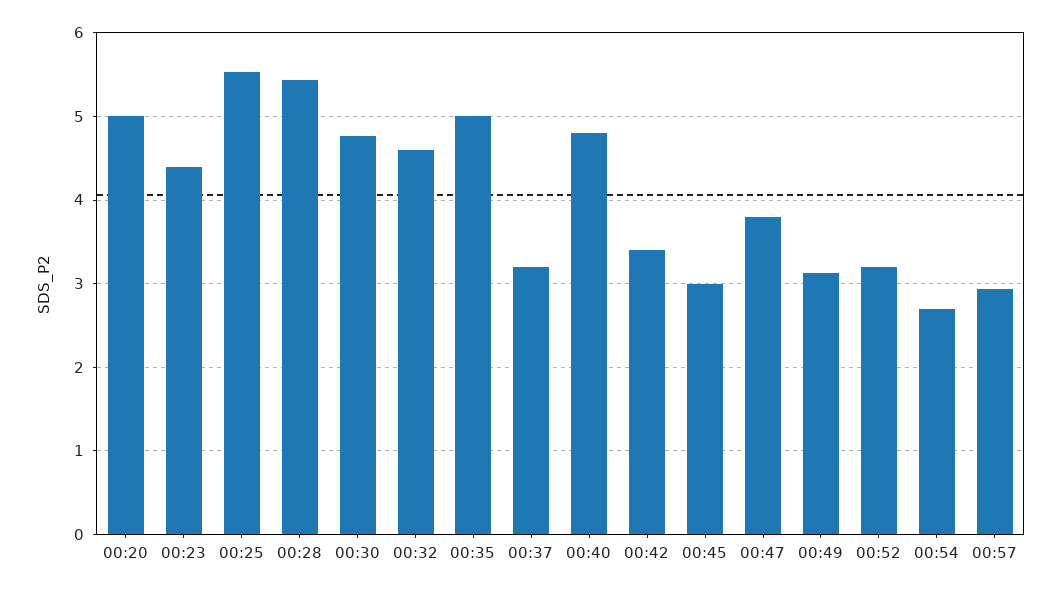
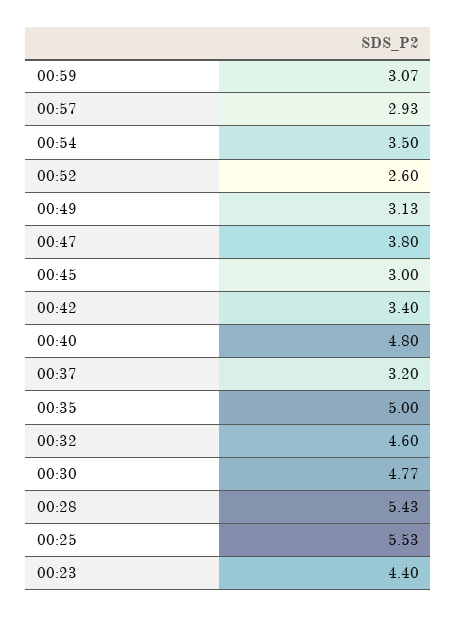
00:20: 5 -> none
00:52: 3.2 -> 2.6
00:54: 2.7 -> 3.5
00:59: none -> 3.07

